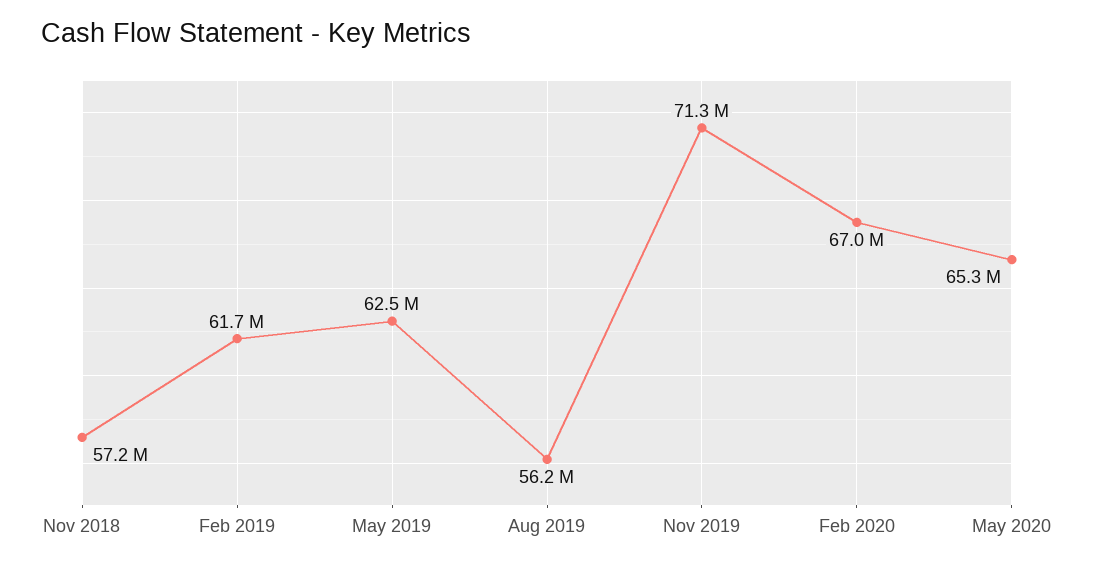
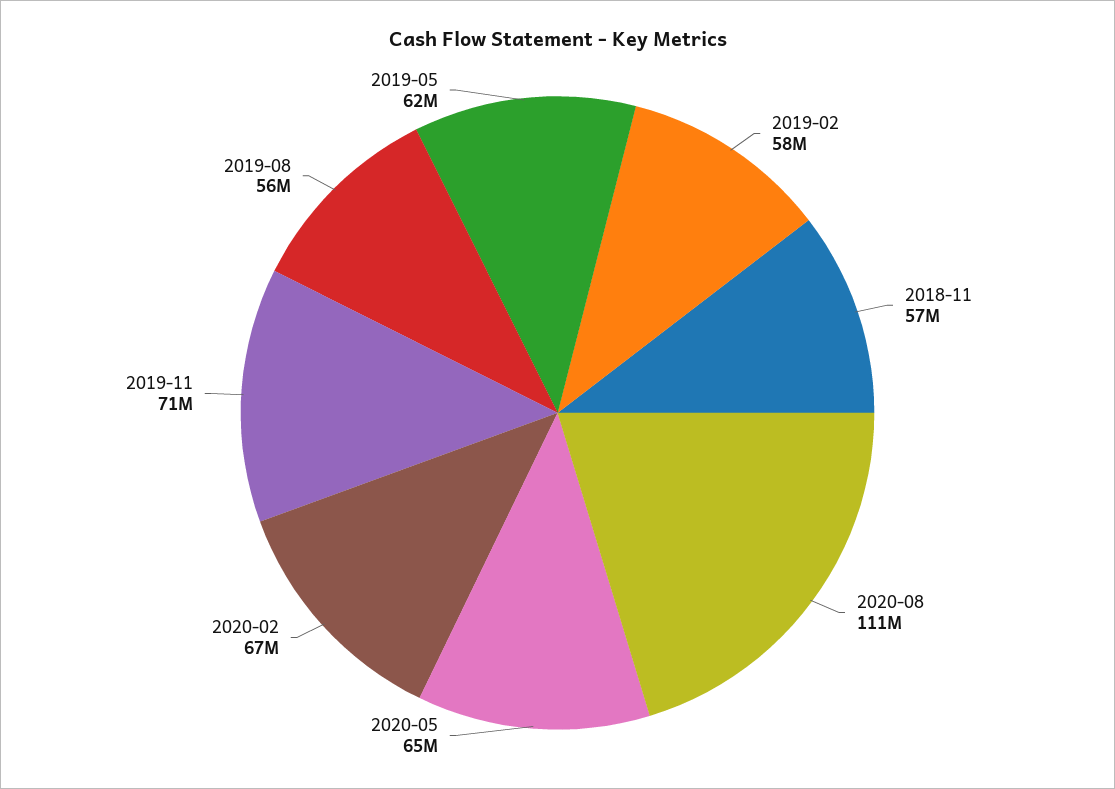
Feb 2019: 61700000 -> 58000000
2020-08: none -> 111000000

